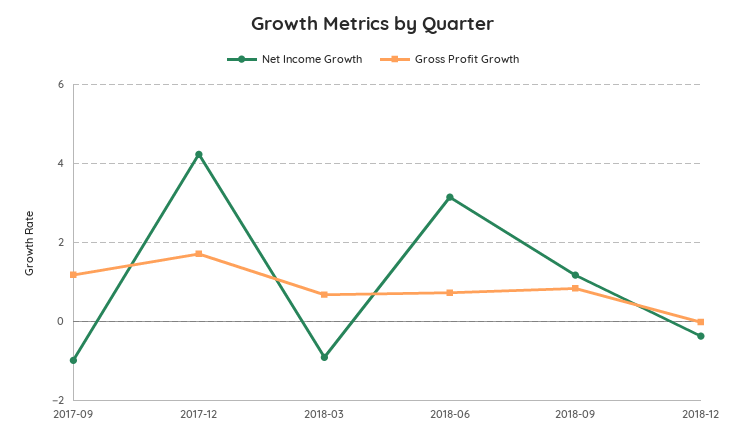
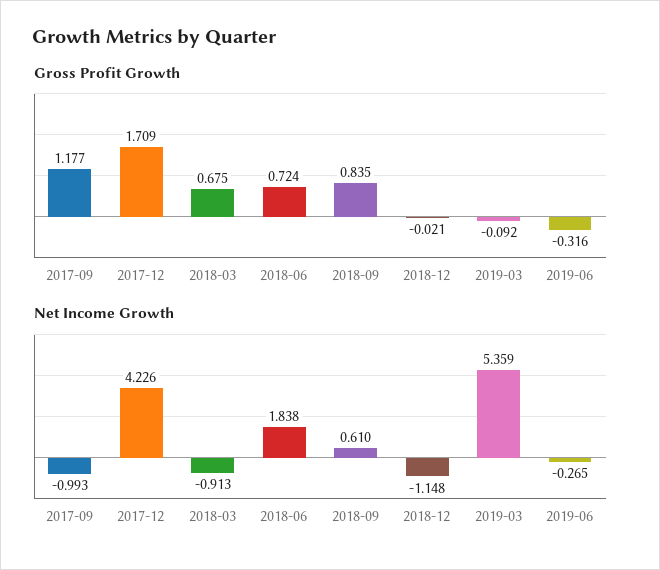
Net Income Growth, 2018-06: 3.2 -> 1.838
Net Income Growth, 2018-09: 1.2 -> 0.61
Net Income Growth, 2018-12: -0.4 -> -1.148
Gross Profit Growth, 2019-03: none -> -0.092
Gross Profit Growth, 2019-06: none -> -0.316
Net Income Growth, 2019-03: none -> 5.359
Net Income Growth, 2019-06: none -> -0.265

